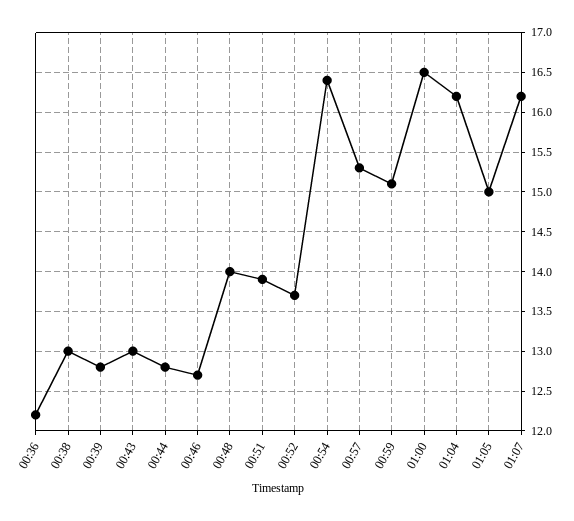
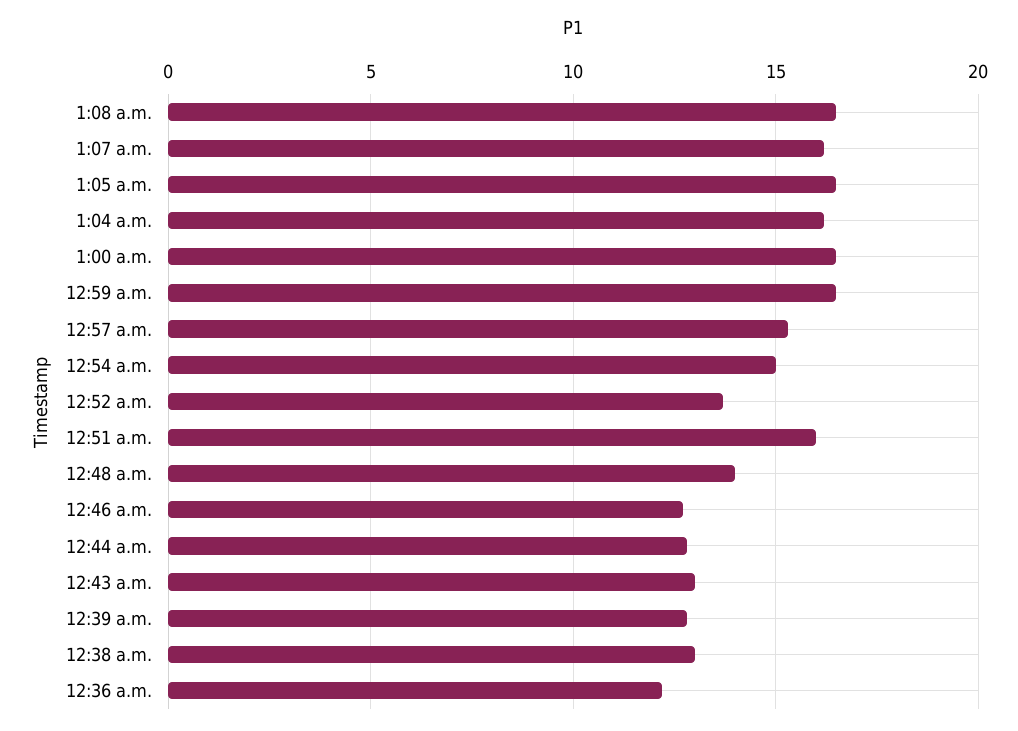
00:51: 13.9 -> 16
00:54: 16.4 -> 15
00:59: 15.1 -> 16.5
01:05: 15 -> 16.5
1:08 a.m.: none -> 16.5

